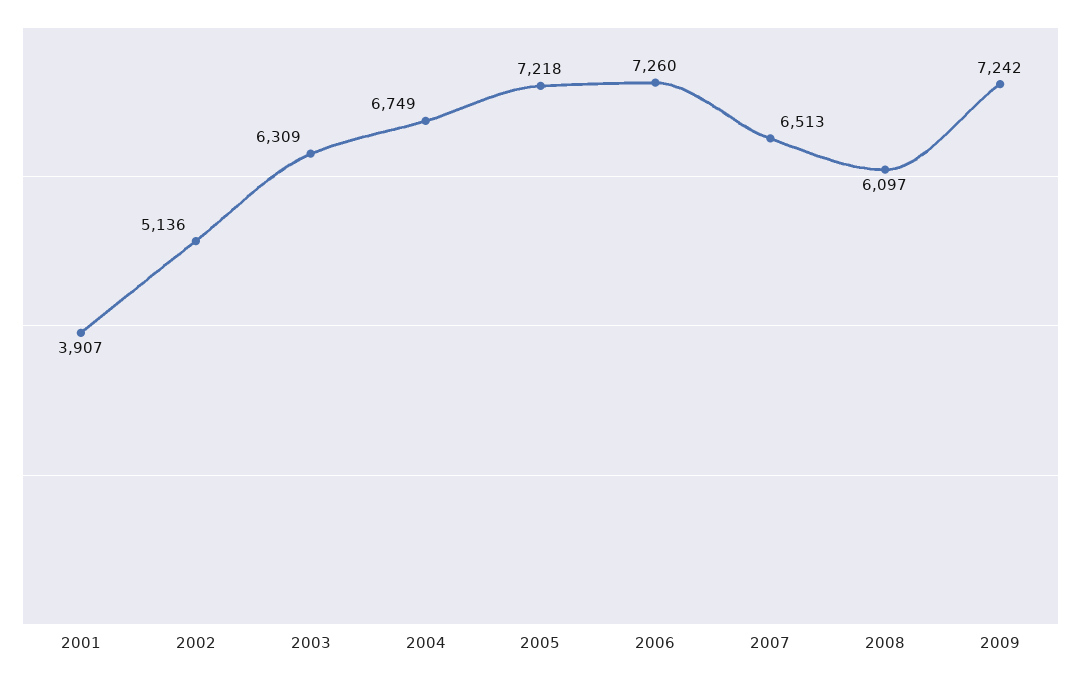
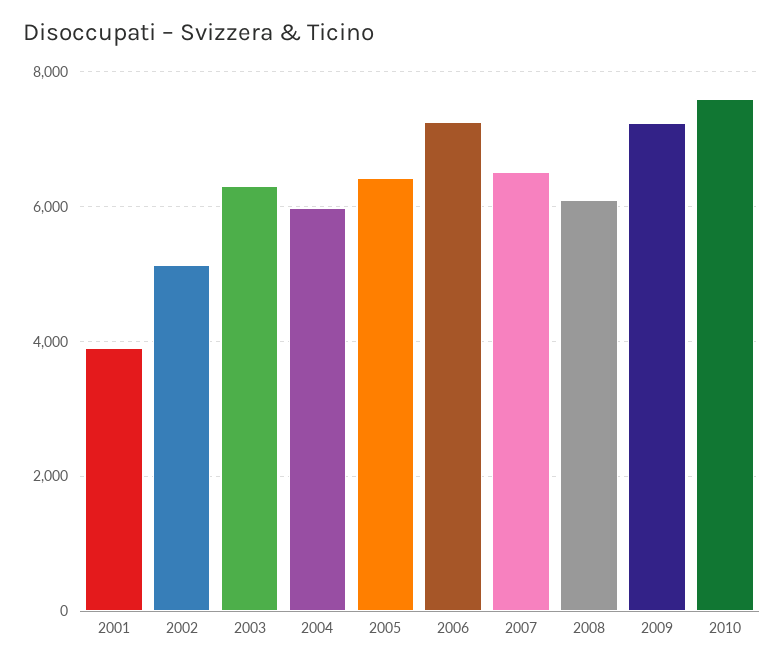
2004: 6749 -> 6000
2005: 7218 -> 6400
2010: none -> 7600

